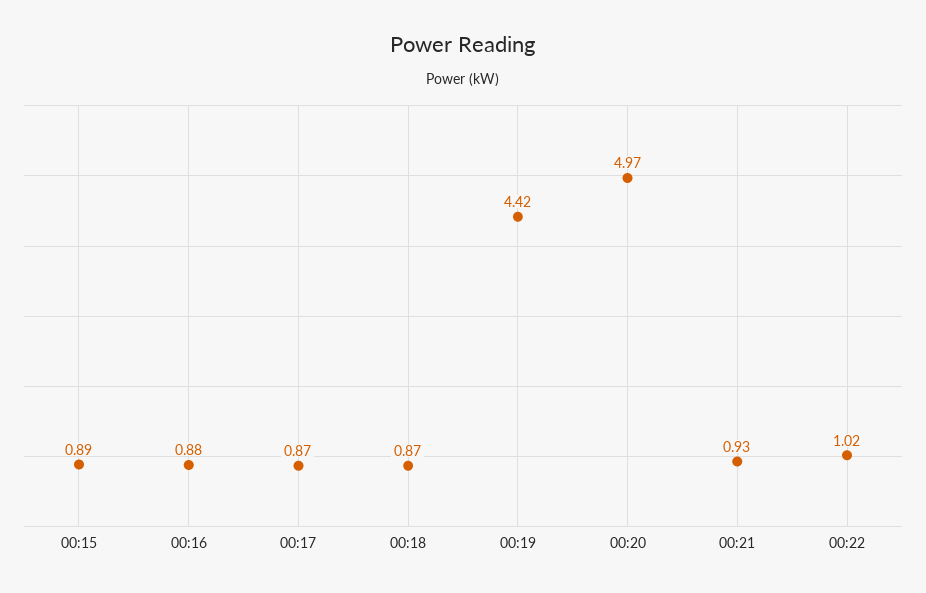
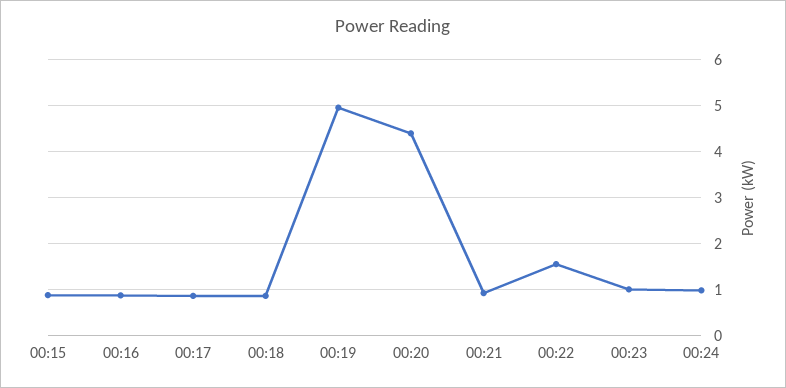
00:19: 4.42 -> 5
00:20: 4.97 -> 4.4
00:22: 1.02 -> 1.6
00:23: none -> 1
00:24: none -> 1

